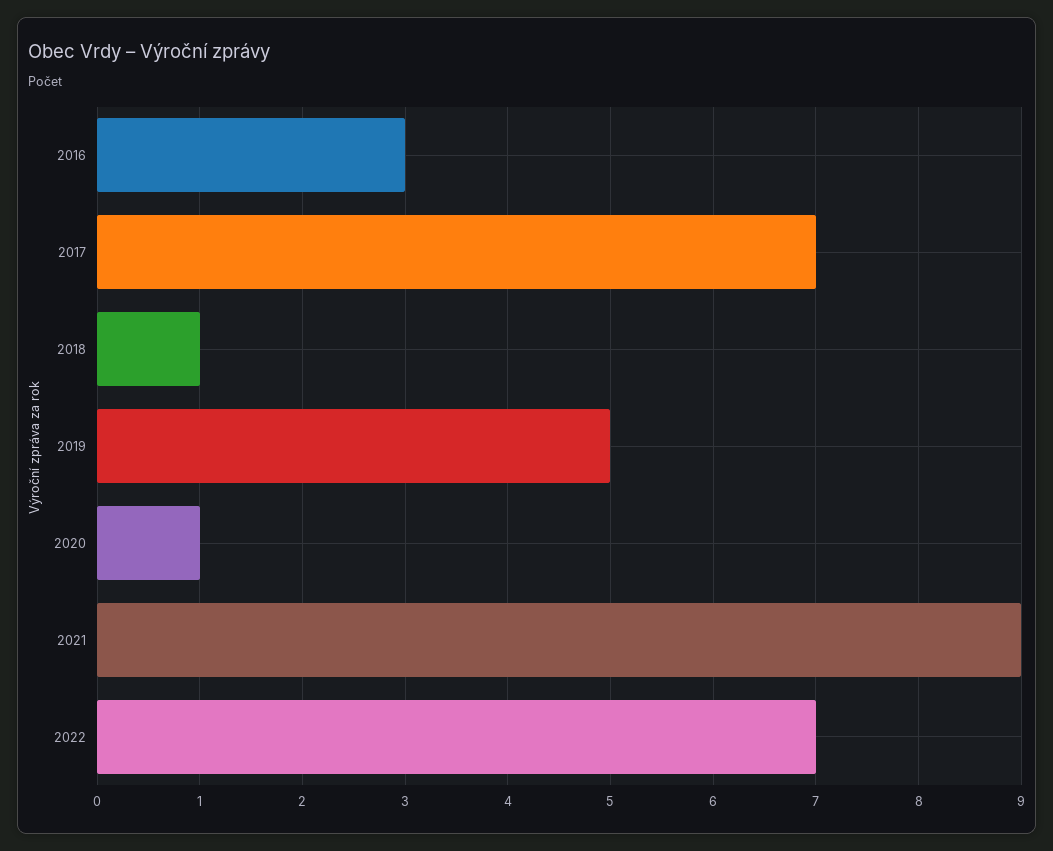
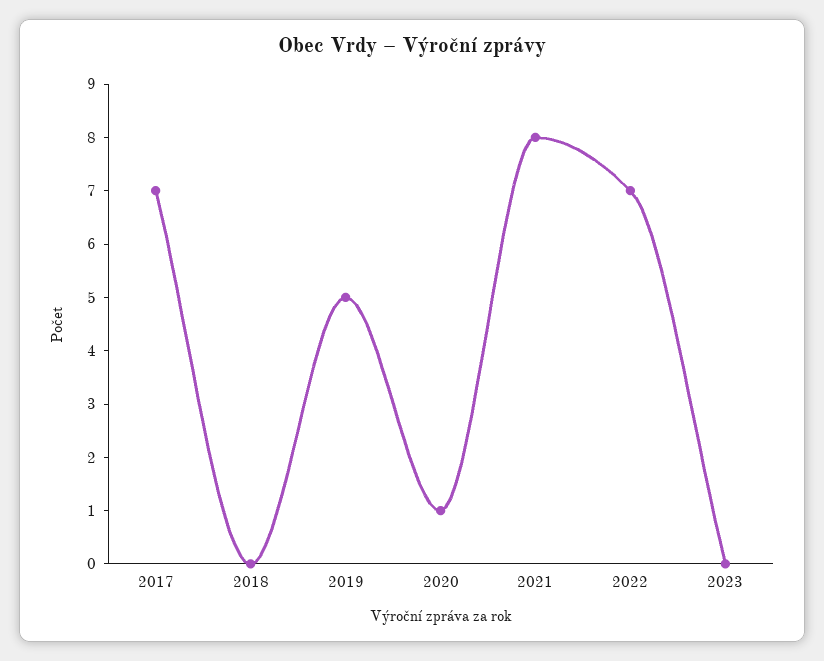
2016: 3 -> none
2018: 1 -> 0
2021: 9 -> 8
2023: none -> 0

